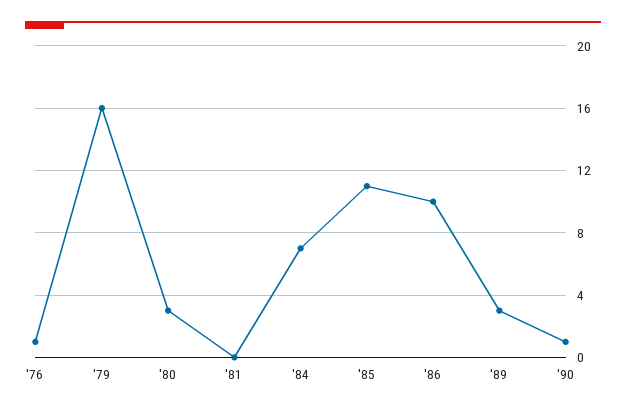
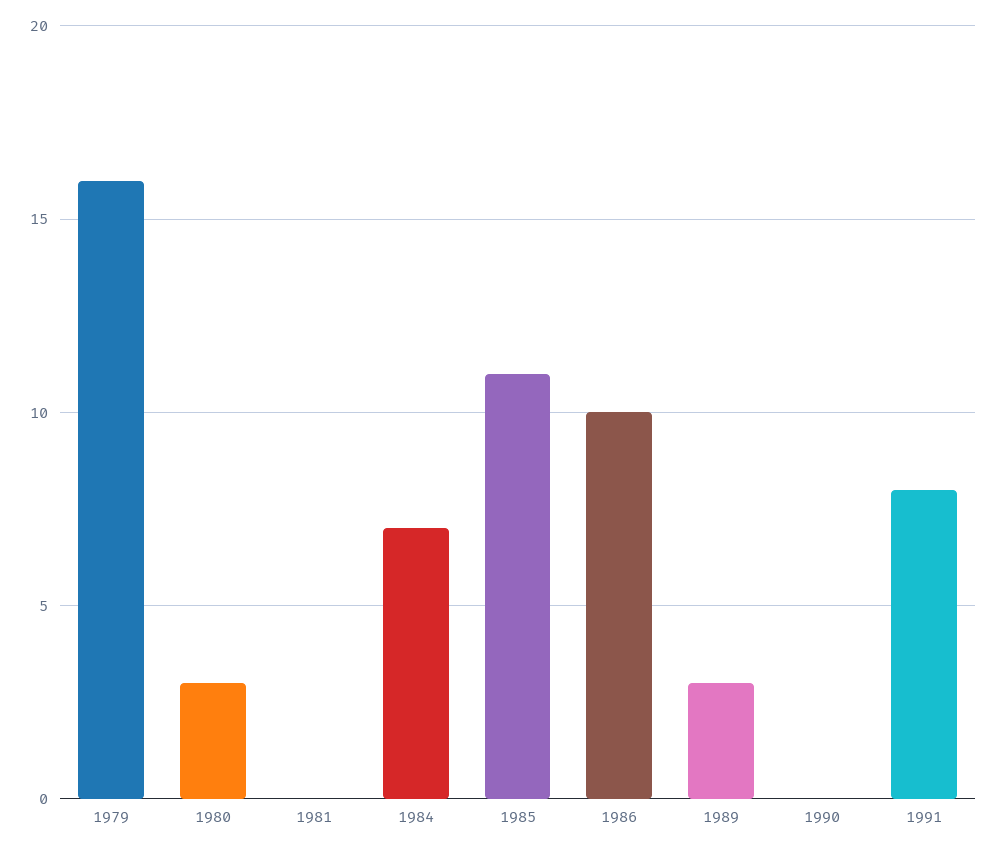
'76: 1 -> none
'90: 1 -> 0
1991: none -> 8

